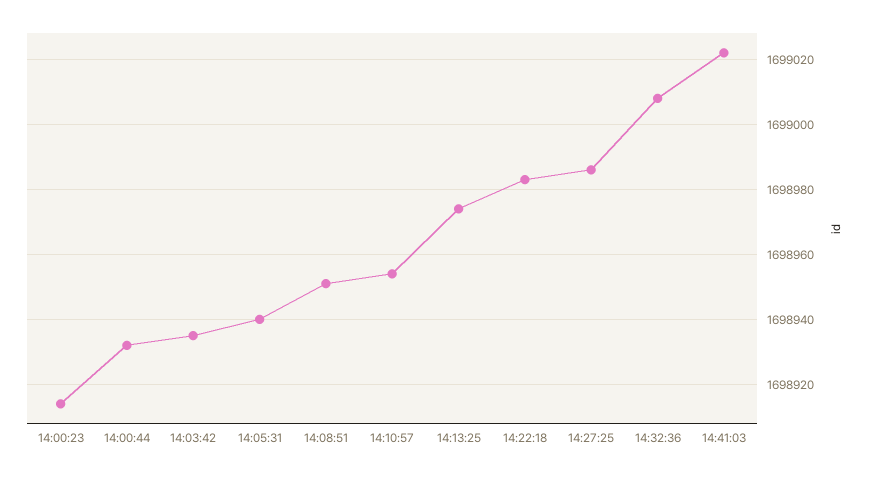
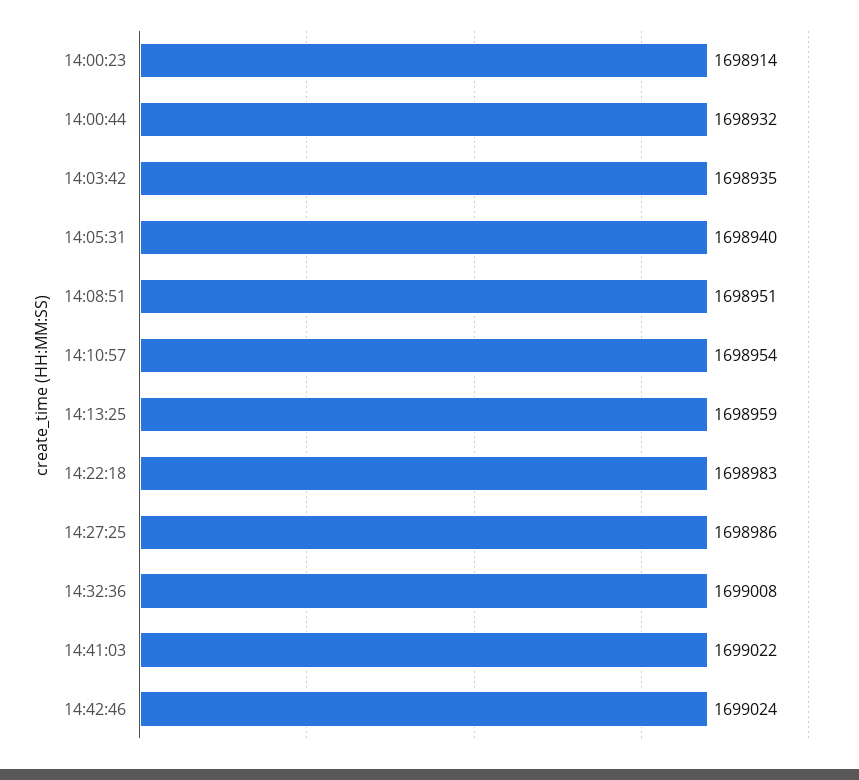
14:13:25: 1698975 -> 1698959
14:42:46: none -> 1699024

